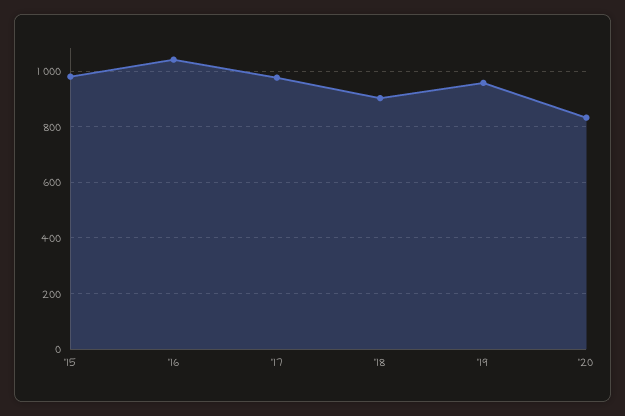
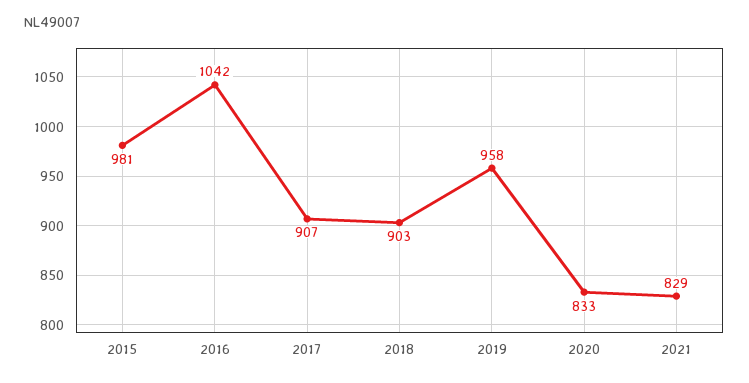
'17: 975 -> 907
2021: none -> 829

